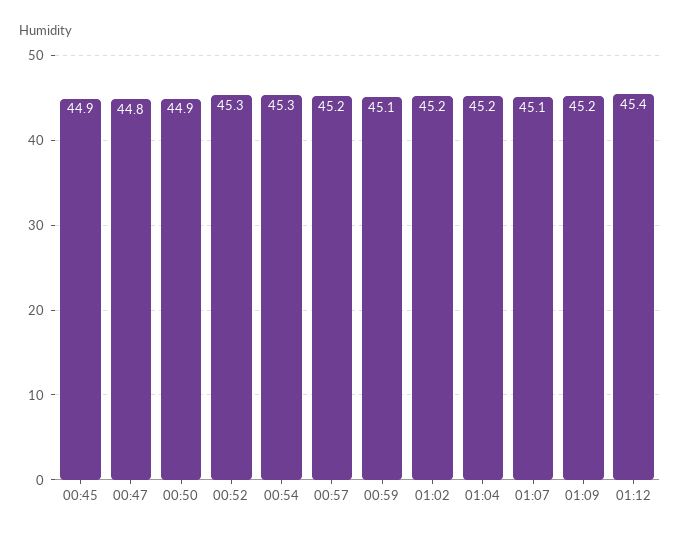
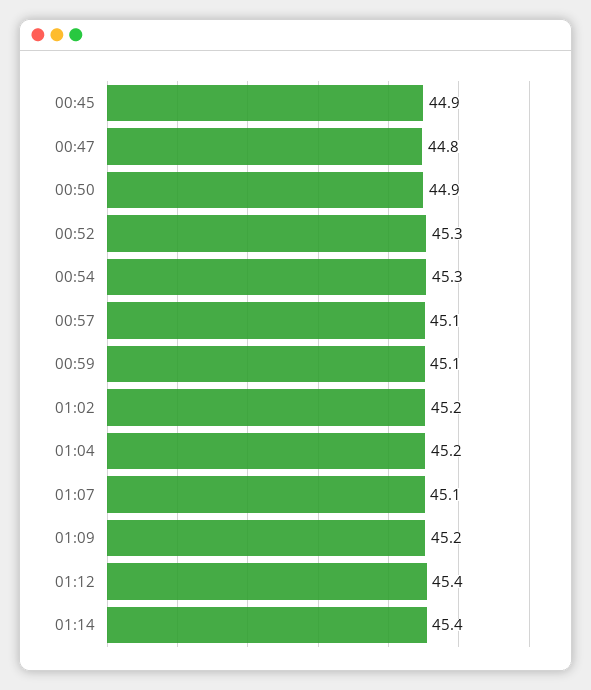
00:57: 45.2 -> 45.1
01:14: none -> 45.4

